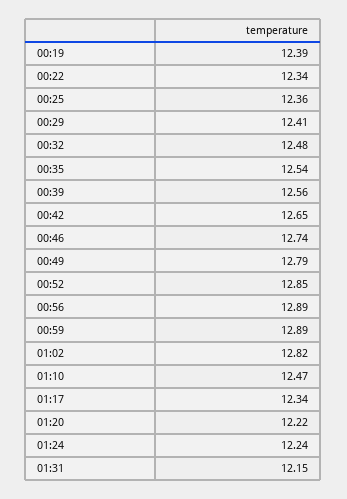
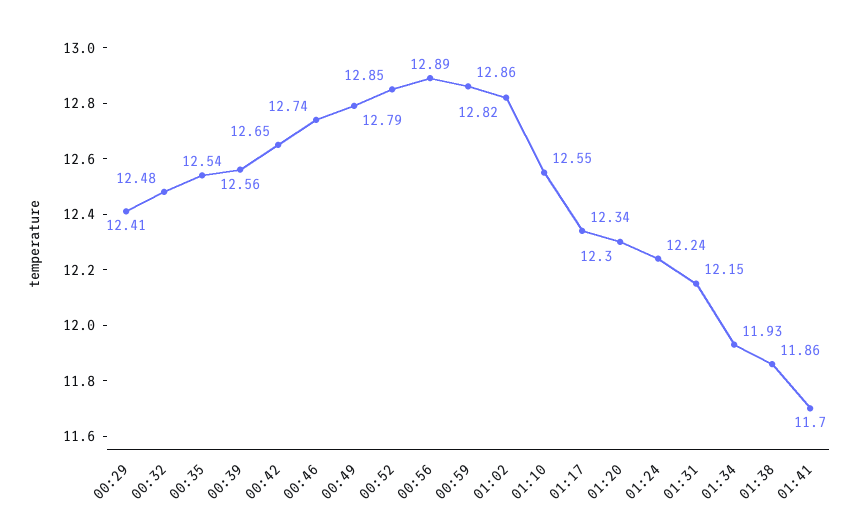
00:19: 12.39 -> none
00:22: 12.34 -> none
00:25: 12.36 -> none
00:59: 12.89 -> 12.86
01:10: 12.47 -> 12.55
01:20: 12.22 -> 12.3
01:34: none -> 11.93
01:38: none -> 11.86
01:41: none -> 11.7

